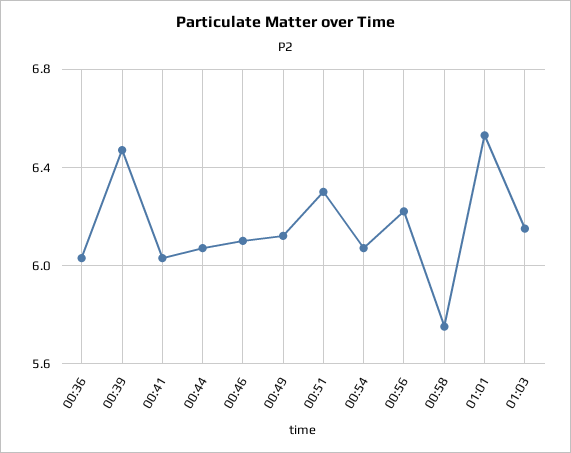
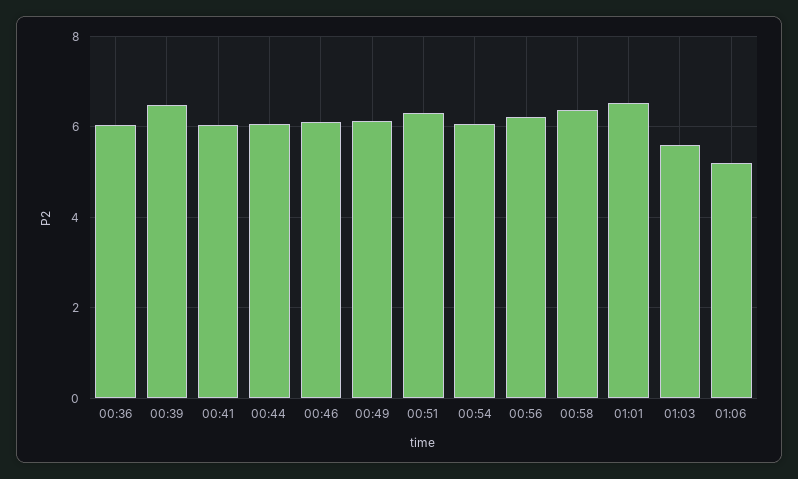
00:58: 5.75 -> 6.4
01:03: 6.15 -> 5.6
01:06: none -> 5.2

